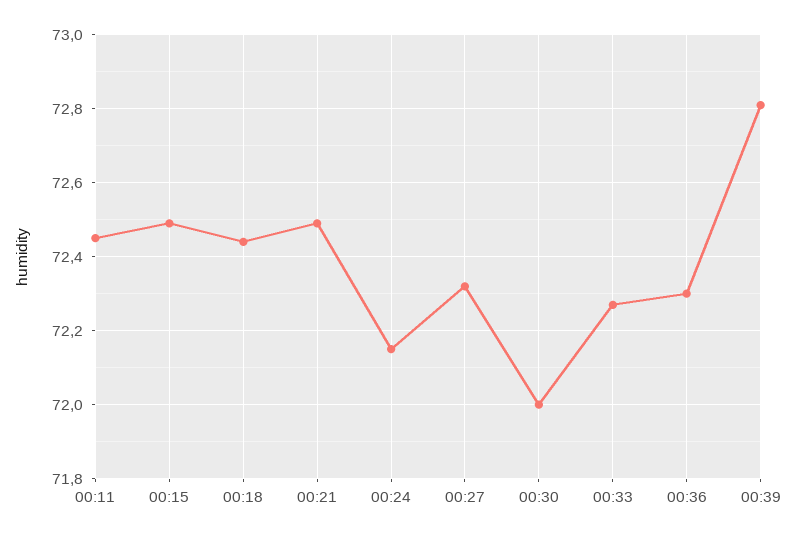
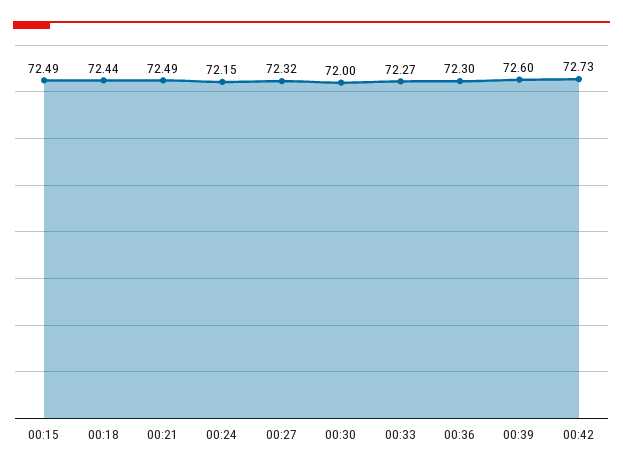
00:11: 72.45 -> none
00:39: 72.8 -> 72.6
00:42: none -> 72.73

